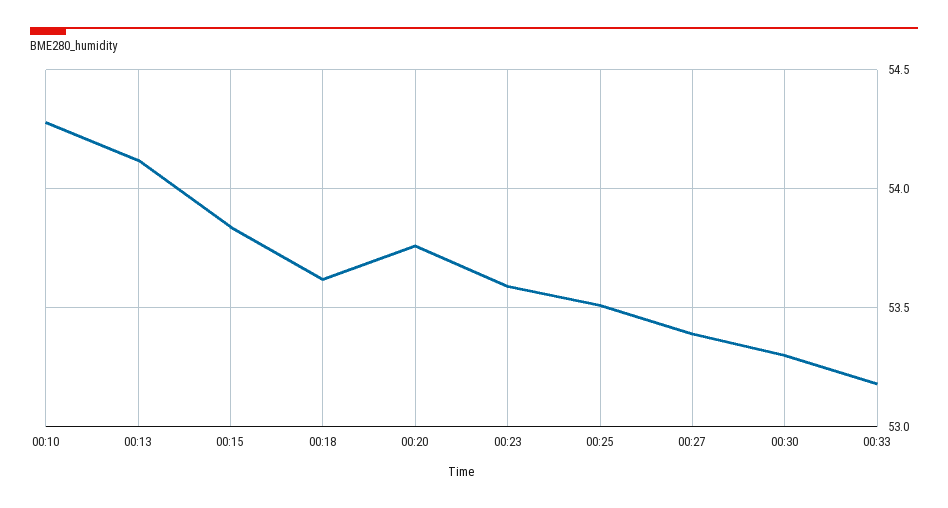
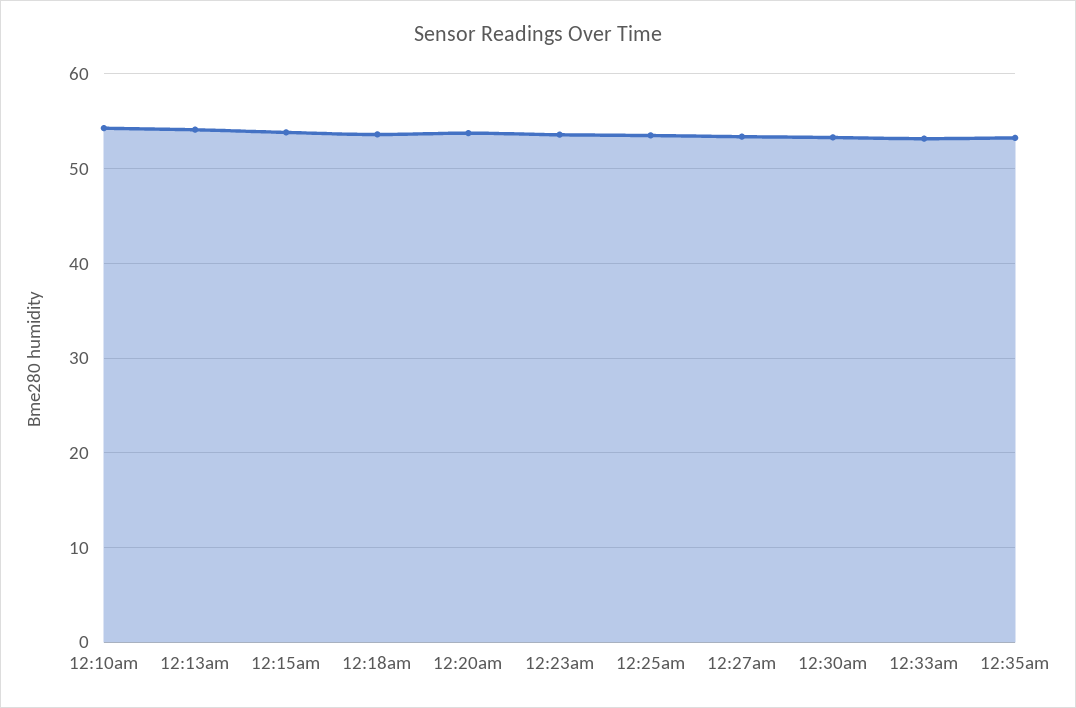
12:35am: none -> 53

